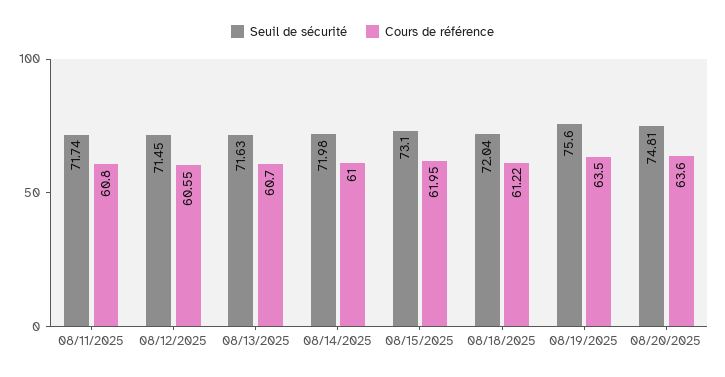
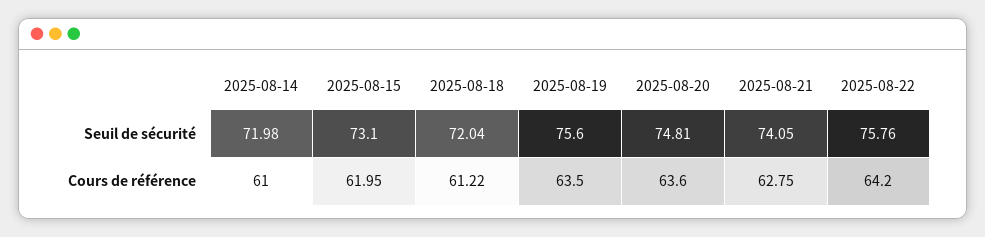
Seuil de sécurité, 08/11/2025: 71.74 -> none
Cours de référence, 08/11/2025: 60.8 -> none
Seuil de sécurité, 08/12/2025: 71.45 -> none
Cours de référence, 08/12/2025: 60.55 -> none
Seuil de sécurité, 08/13/2025: 71.63 -> none
Cours de référence, 08/13/2025: 60.7 -> none
Seuil de sécurité, 2025-08-21: none -> 74.05
Seuil de sécurité, 2025-08-22: none -> 75.76
Cours de référence, 2025-08-21: none -> 62.75
Cours de référence, 2025-08-22: none -> 64.2

